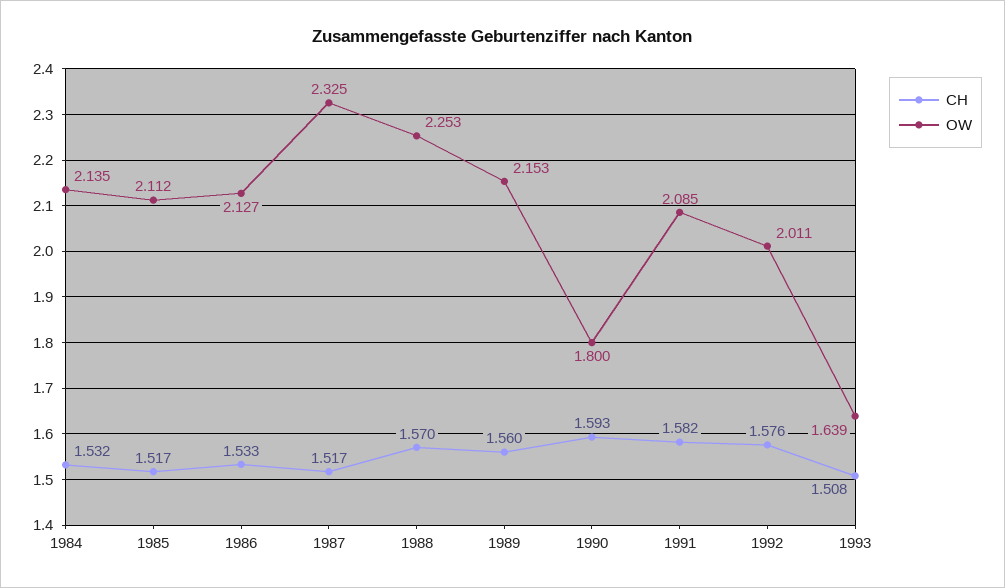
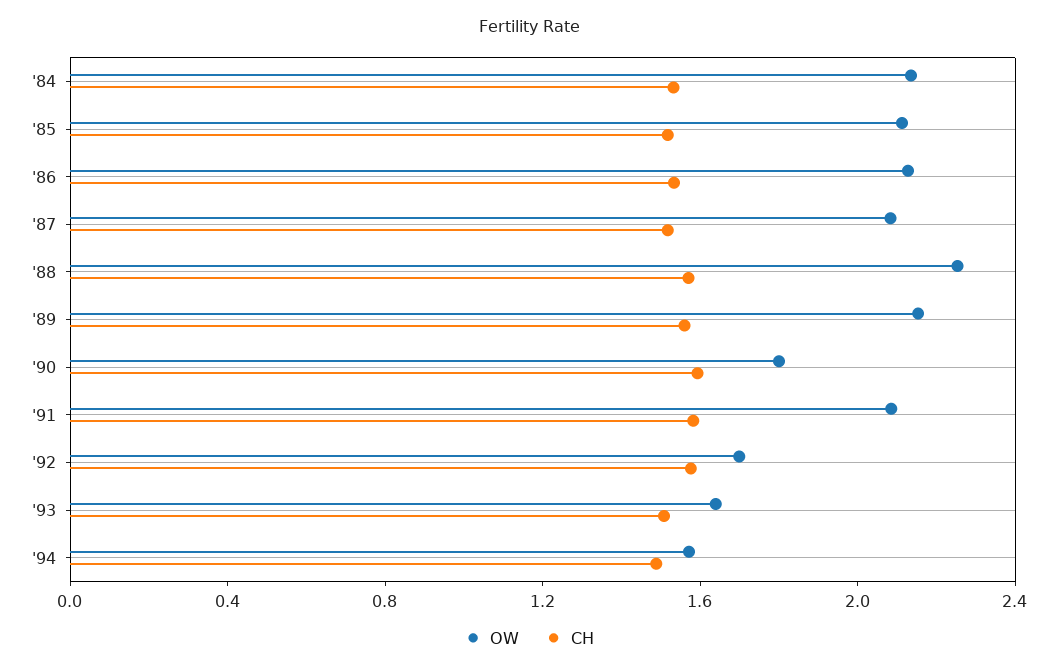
OW, 1987: 2.325 -> 2.1
OW, 1992: 2.011 -> 1.7
OW, '94: none -> 1.6
CH, '94: none -> 1.5

